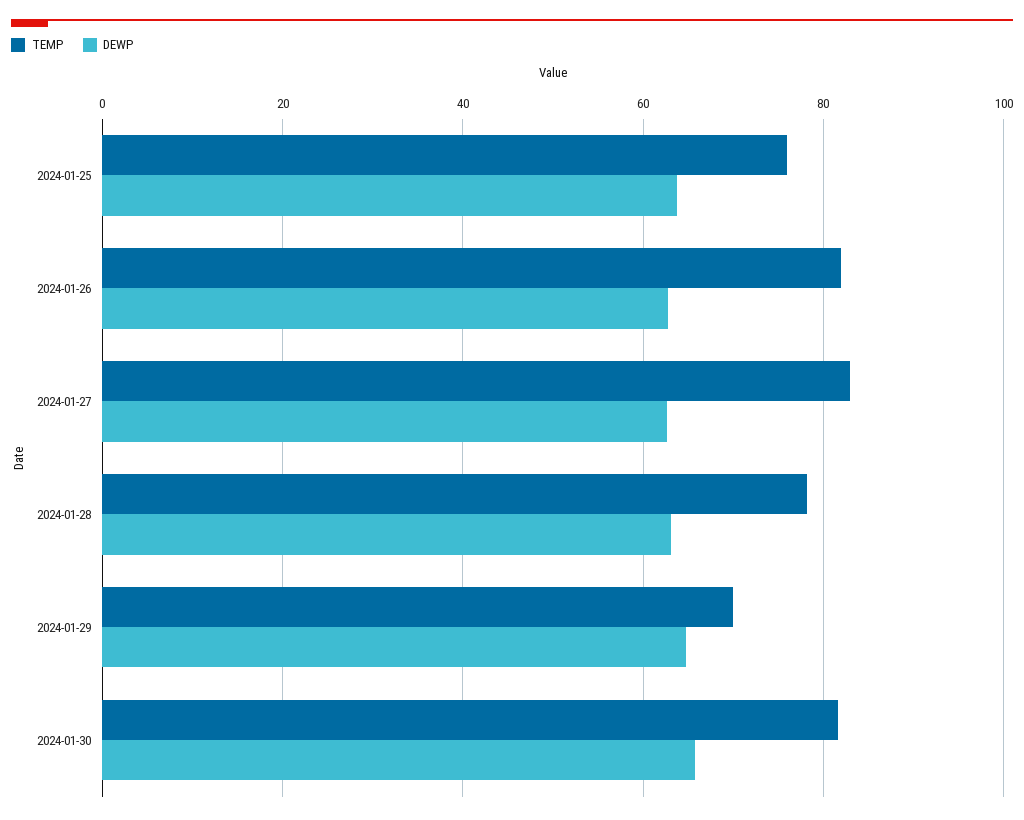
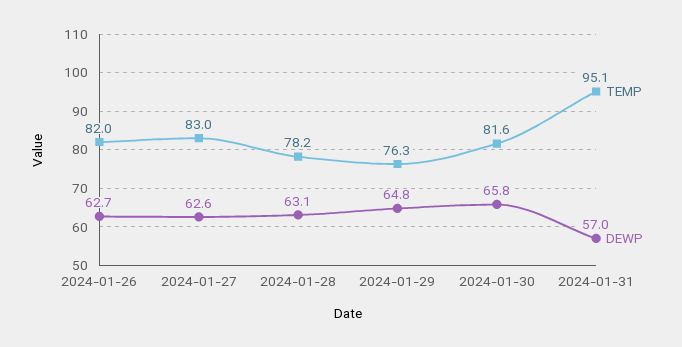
TEMP, 2024-01-25: 76 -> none
DEWP, 2024-01-25: 64 -> none
TEMP, 2024-01-29: 70 -> 76.3
TEMP, 2024-01-31: none -> 95.1
DEWP, 2024-01-31: none -> 57

